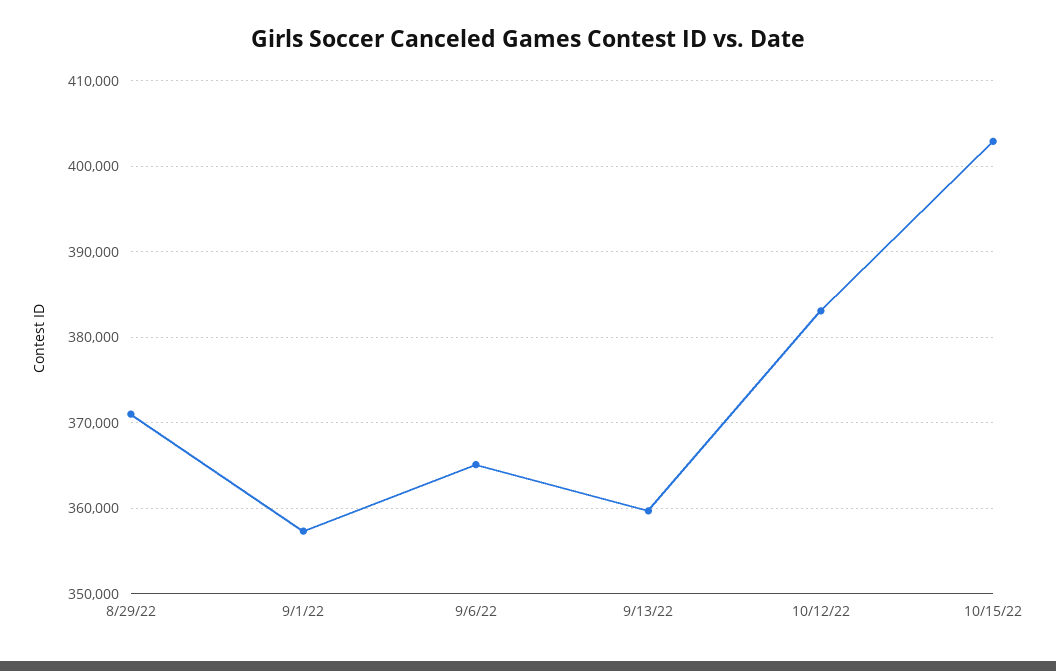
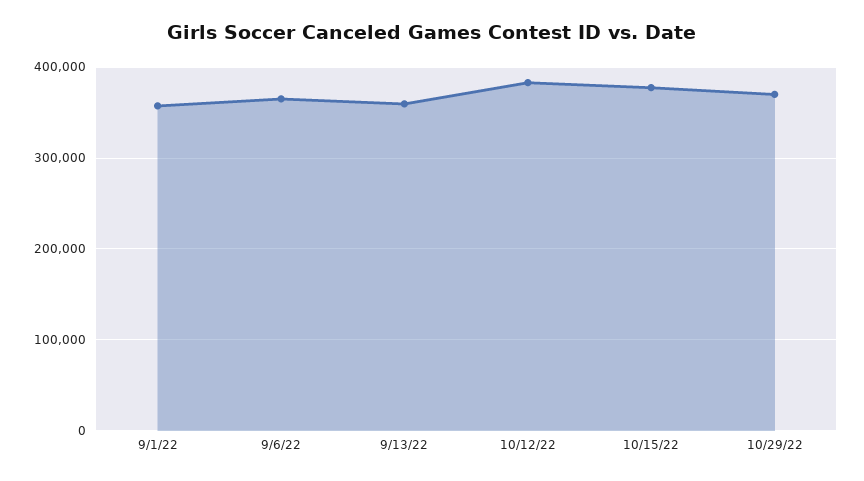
8/29/22: 371000 -> none
10/15/22: 403000 -> 380000
10/29/22: none -> 370000

